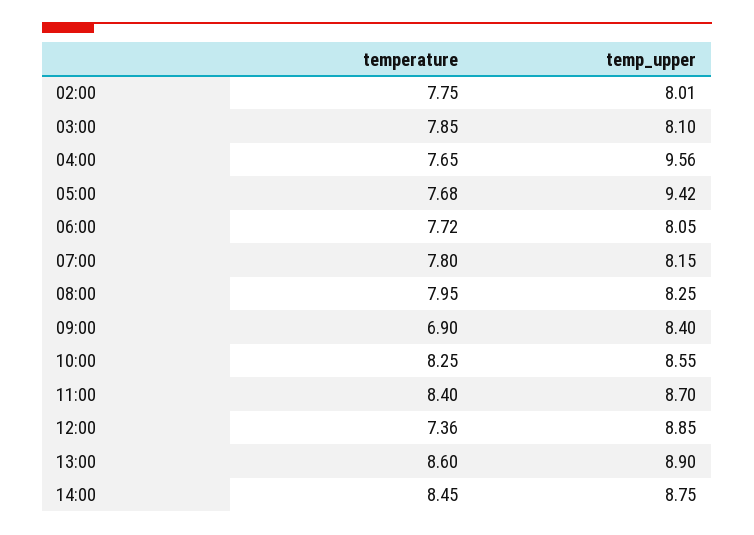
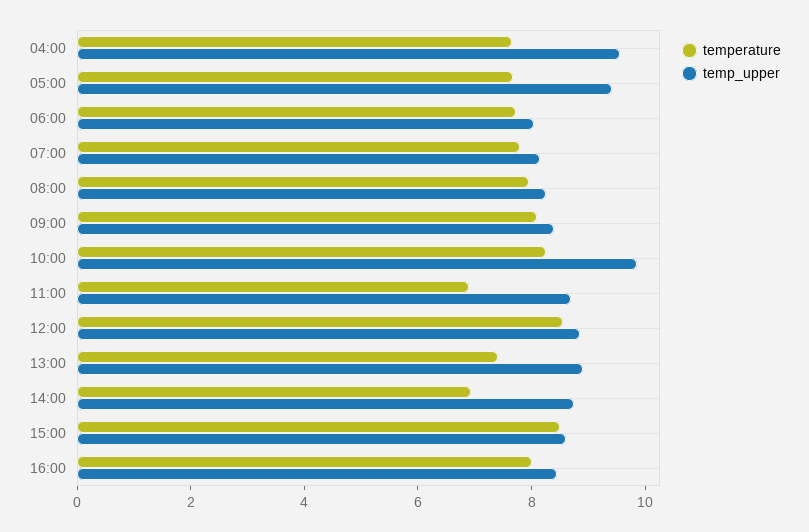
temperature, 02:00: 7.75 -> none
temp_upper, 02:00: 8.01 -> none
temperature, 03:00: 7.85 -> none
temp_upper, 03:00: 8.1 -> none
temperature, 09:00: 6.9 -> 8
temp_upper, 10:00: 8.55 -> 10
temperature, 11:00: 8.4 -> 7
temperature, 12:00: 7.36 -> 8.5
temperature, 13:00: 8.6 -> 7.5
temperature, 14:00: 8.45 -> 7
temperature, 15:00: none -> 8.5
temp_upper, 15:00: none -> 8.5
temperature, 16:00: none -> 8
temp_upper, 16:00: none -> 8.5

